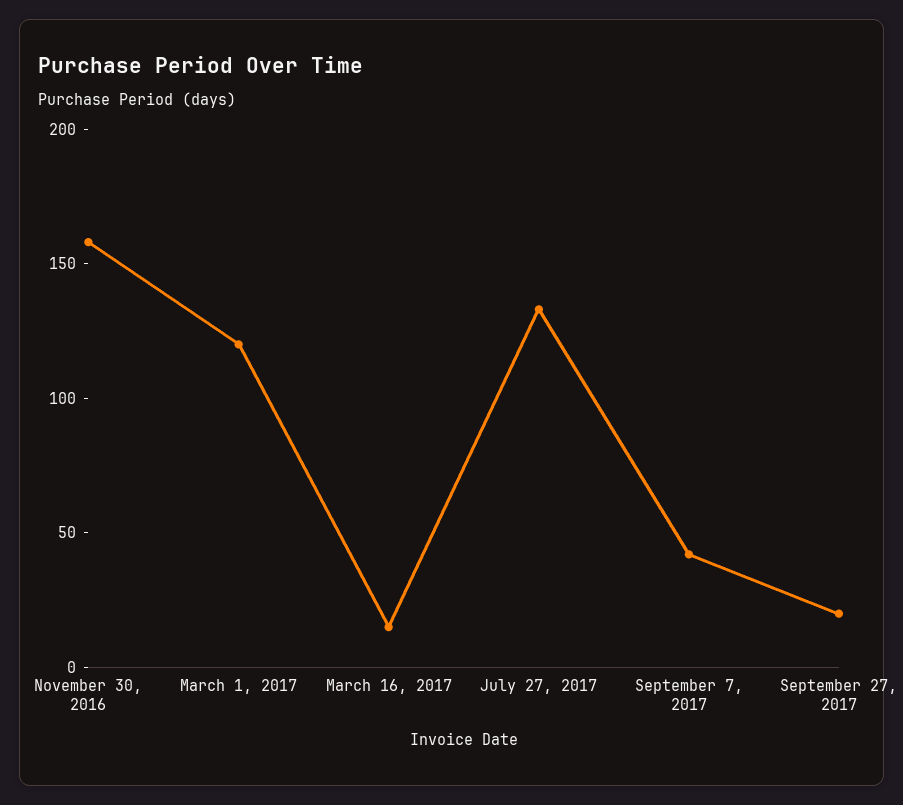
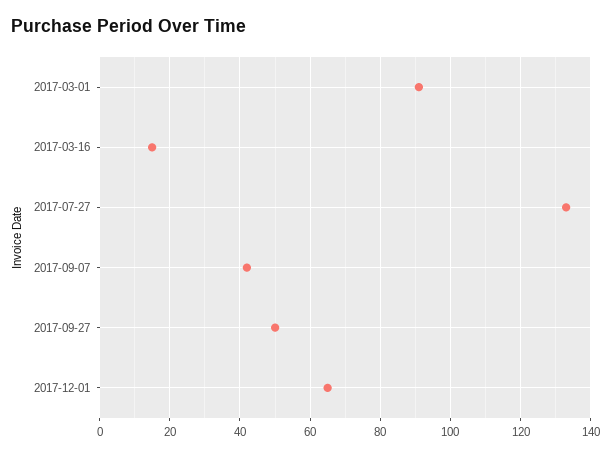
November 30, 2016: 160 -> none
March 1, 2017: 120 -> 90
September 27, 2017: 20 -> 50
2017-12-01: none -> 65

